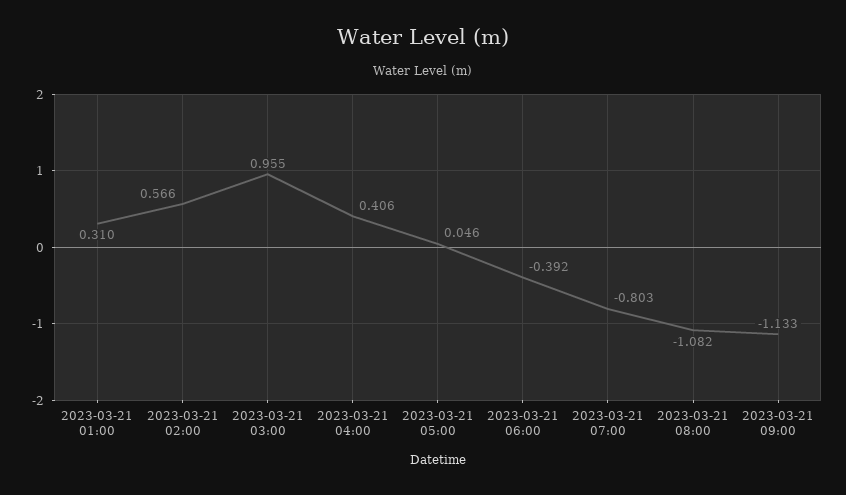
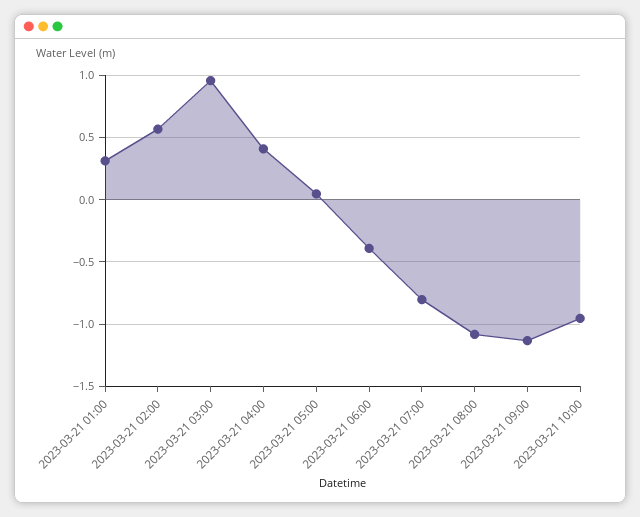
2023-03-21 10:00: none -> -0.95

